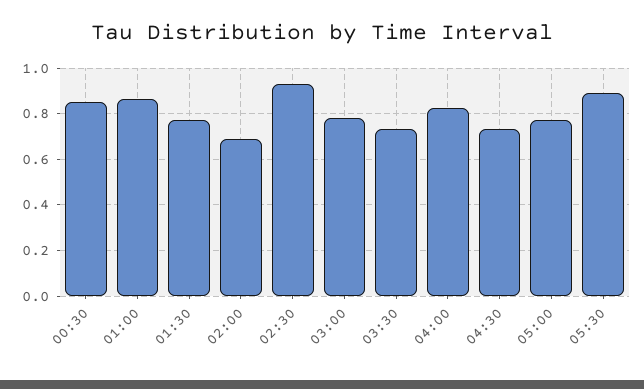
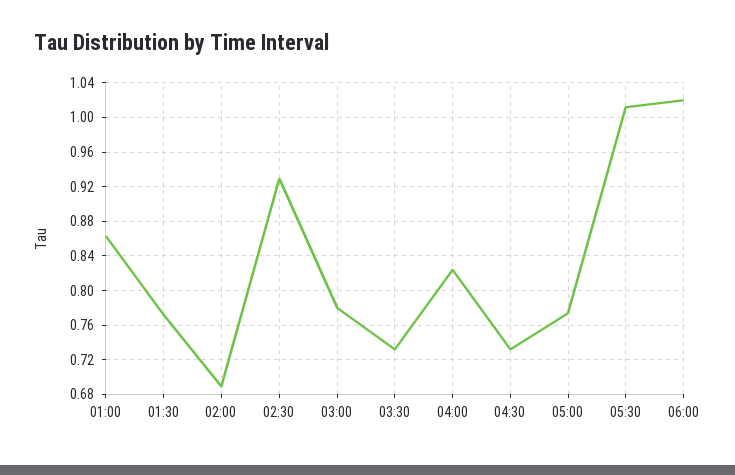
00:30: 0.85 -> none
05:30: 0.9 -> 1.01
06:00: none -> 1.02

